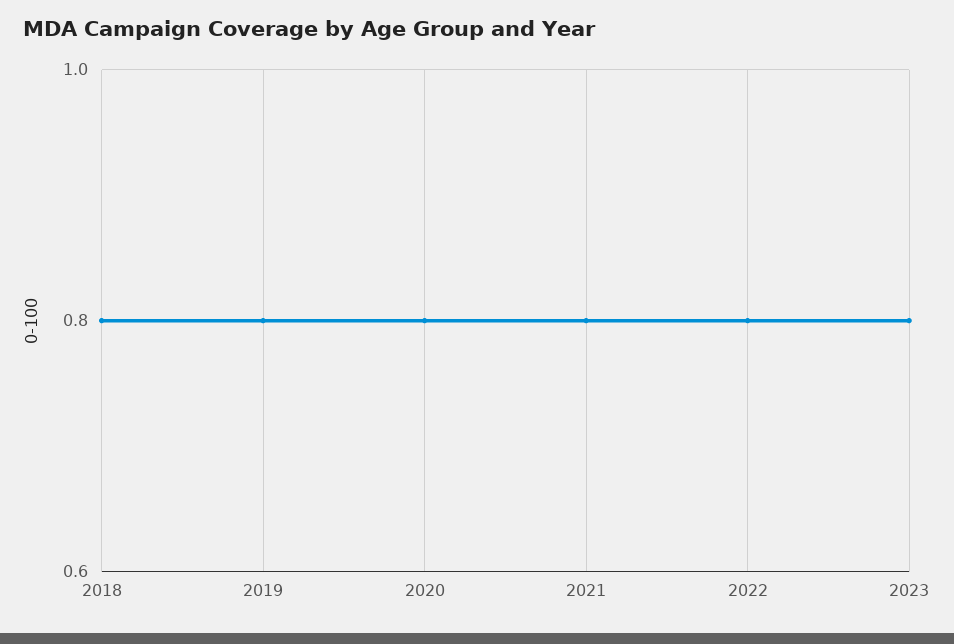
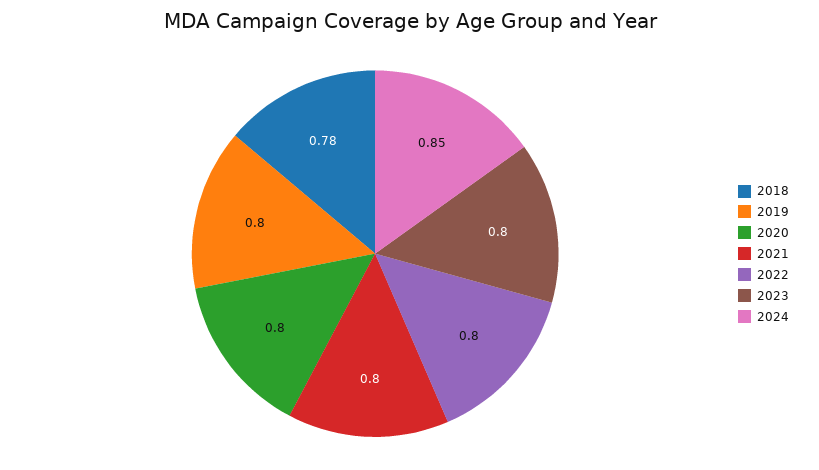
2018: 0.8 -> 0.78
2024: none -> 0.85

